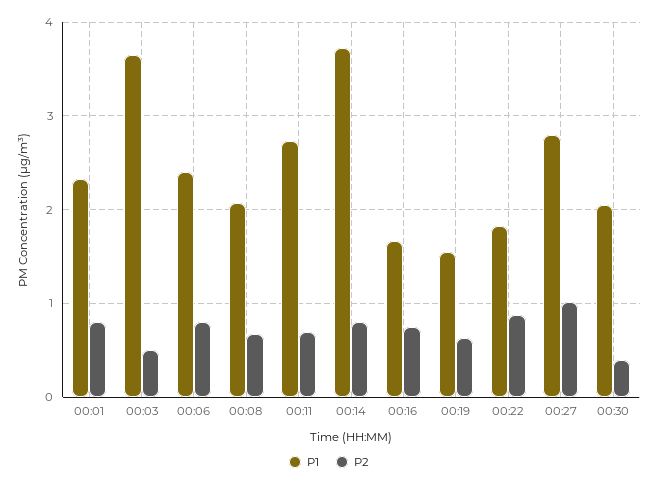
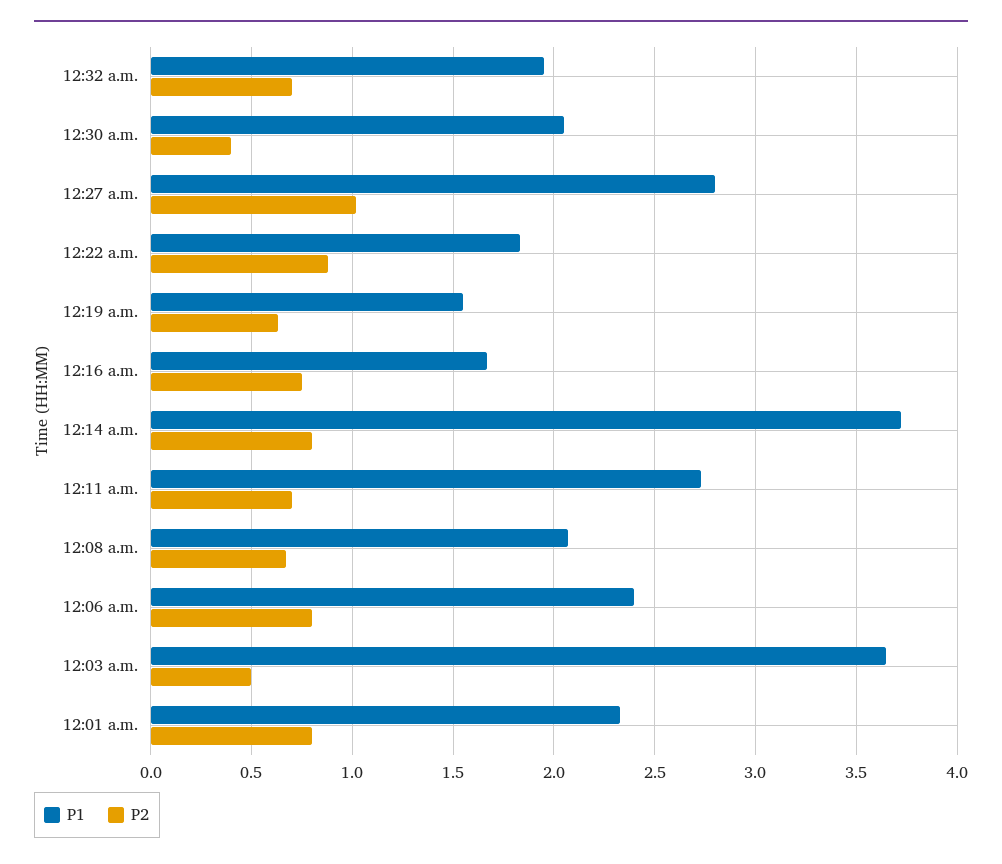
P1, 12:32 a.m.: none -> 1.95
P2, 12:32 a.m.: none -> 0.7

